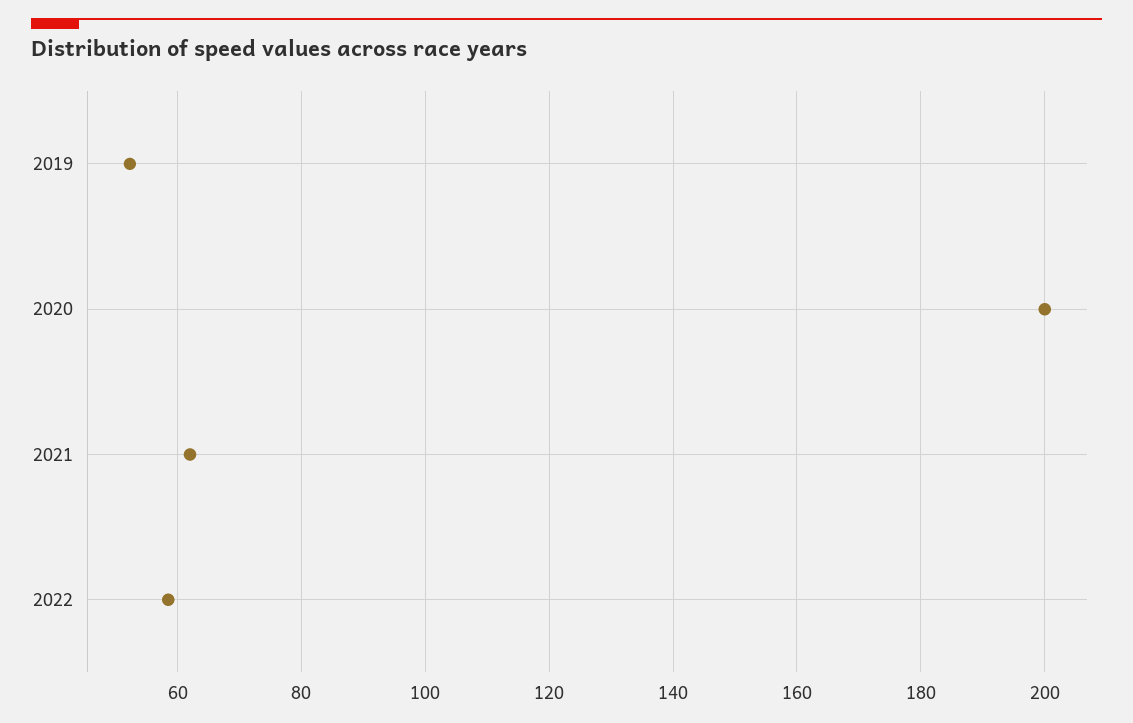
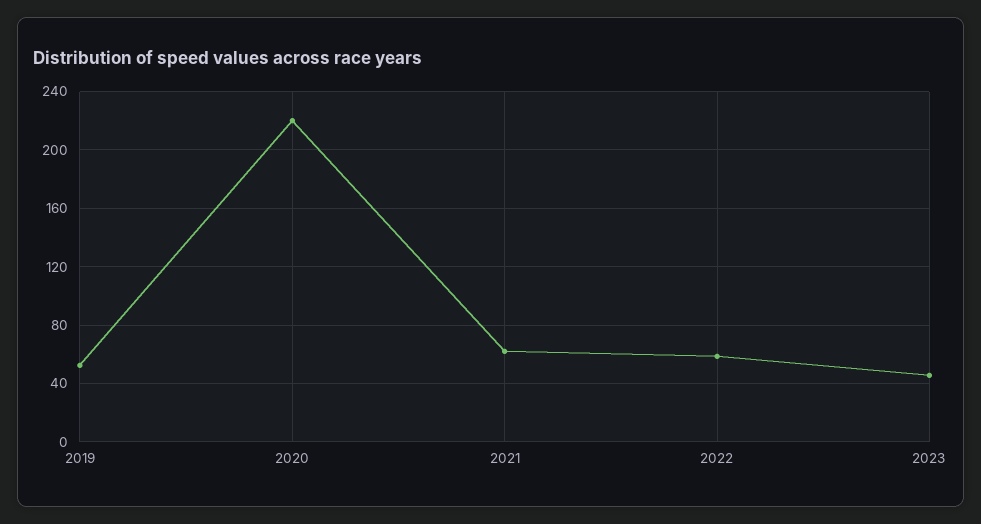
2020: 200 -> 220
2023: none -> 45

